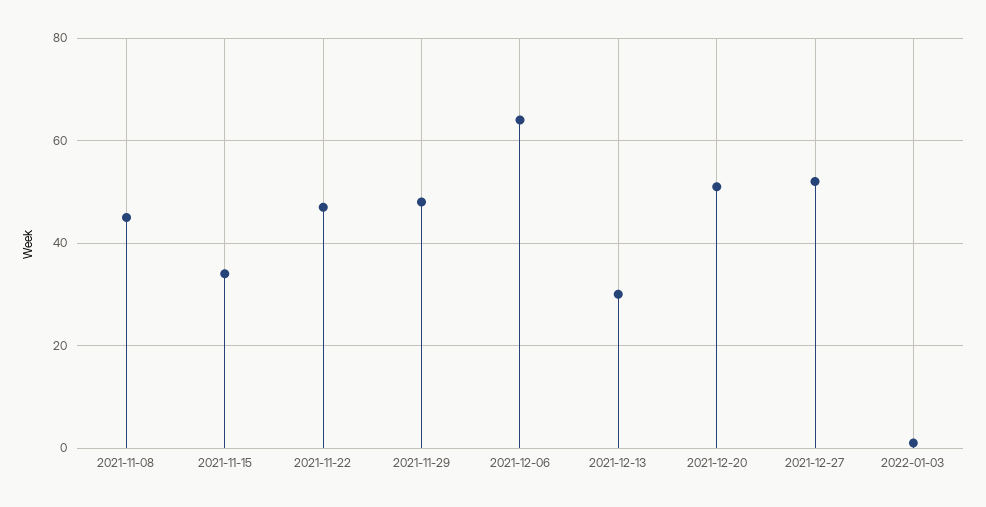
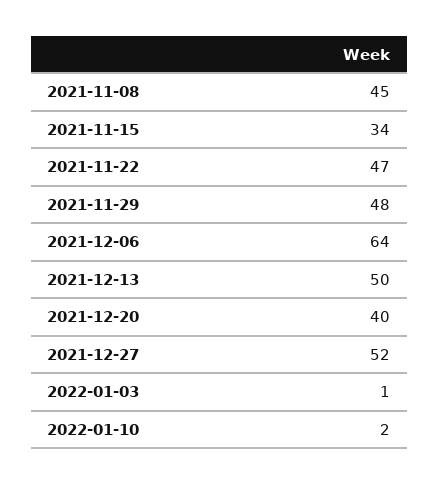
2021-12-13: 30 -> 50
2021-12-20: 50 -> 40
2022-01-10: none -> 2

